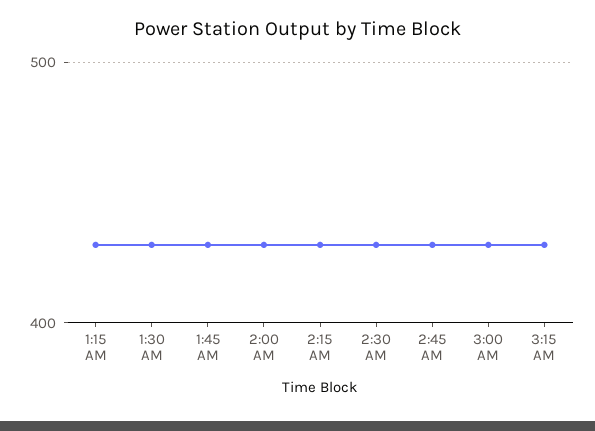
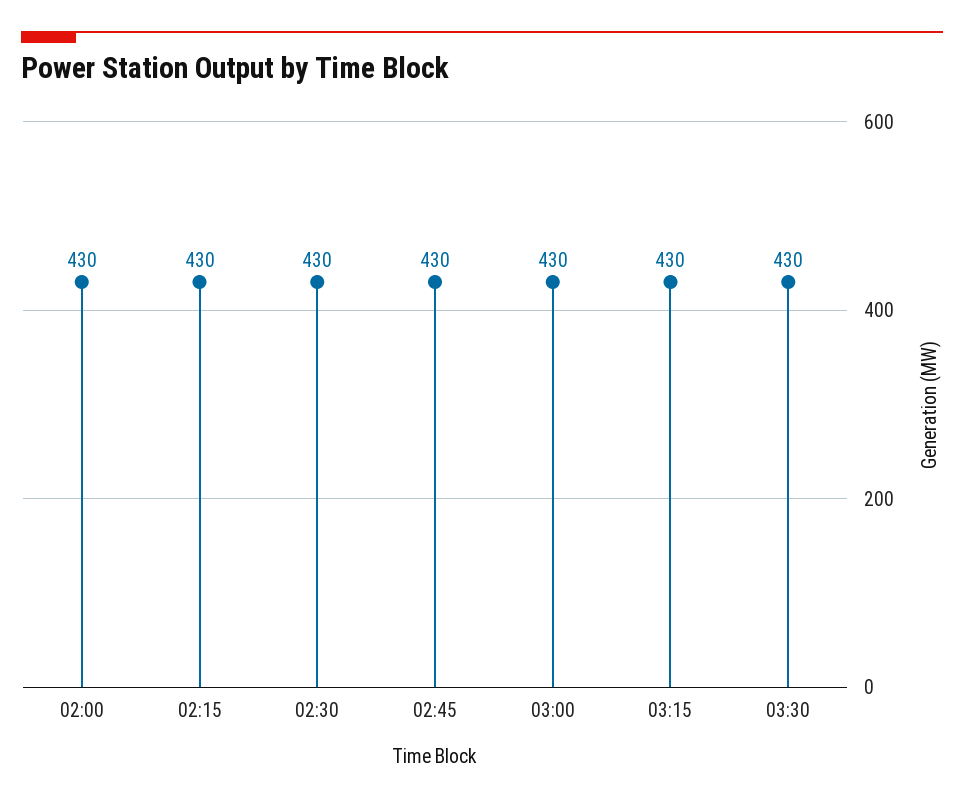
1:15 AM: 430 -> none
1:30 AM: 430 -> none
1:45 AM: 430 -> none
03:30: none -> 430

